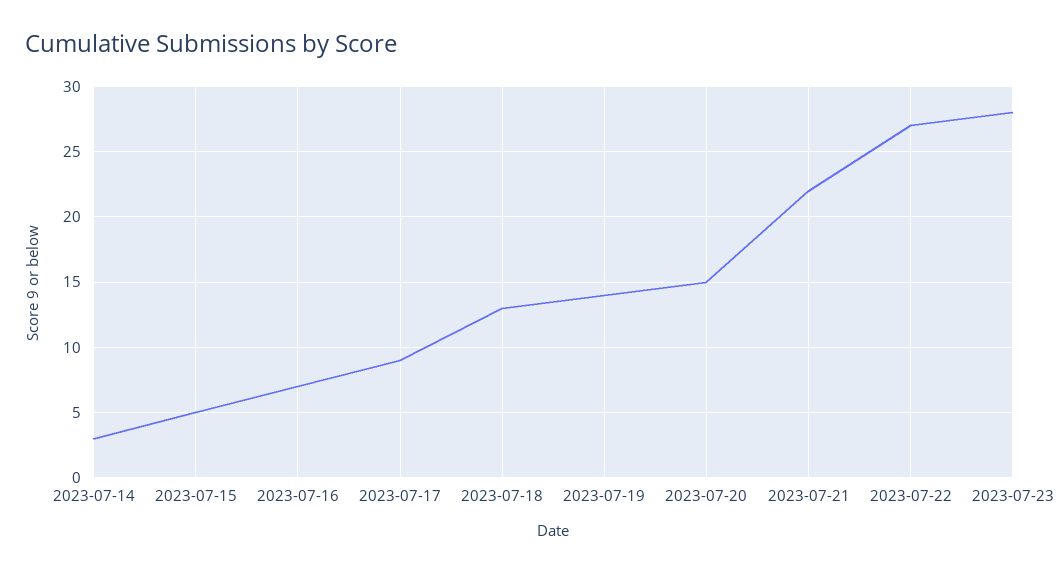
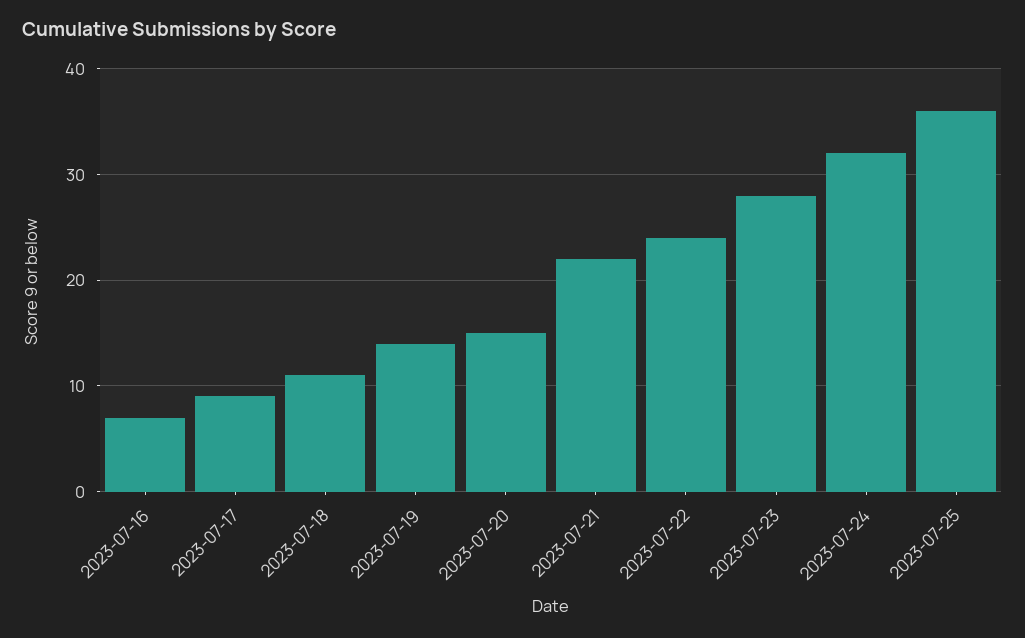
2023-07-14: 3 -> none
2023-07-15: 5 -> none
2023-07-18: 13 -> 11
2023-07-22: 27 -> 24
2023-07-24: none -> 32
2023-07-25: none -> 36

